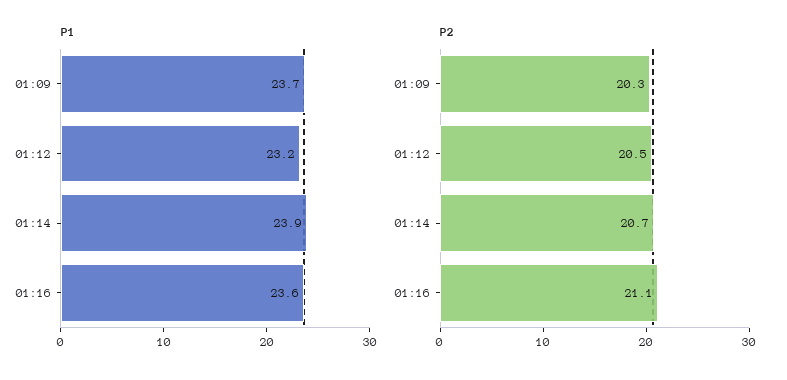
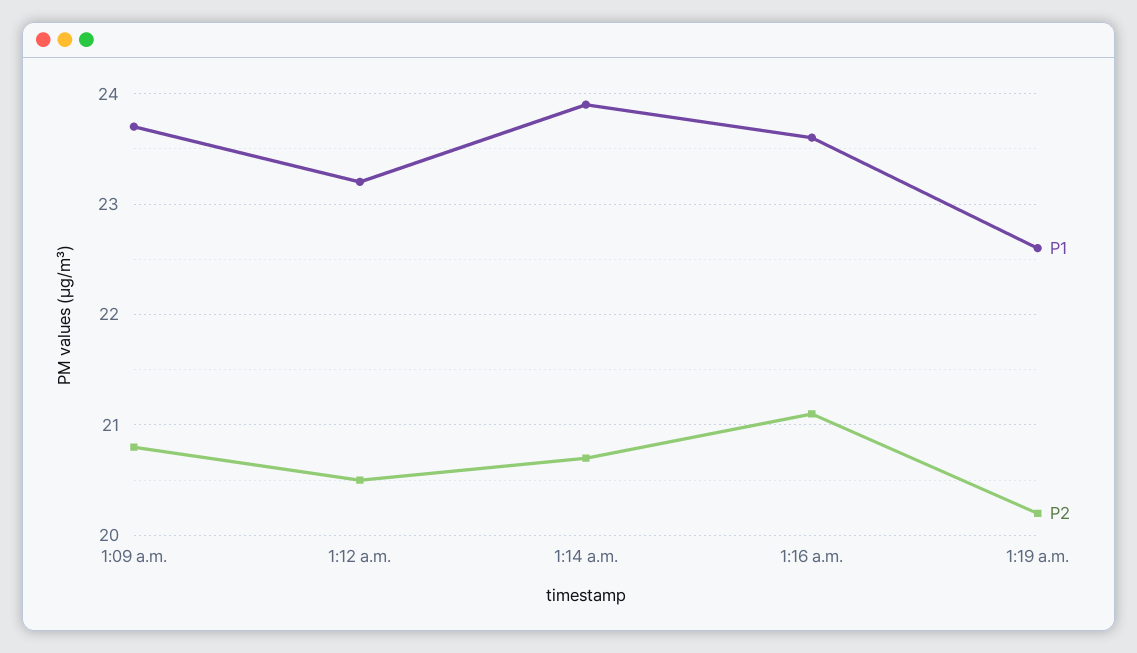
P2, 01:09: 20.3 -> 20.8
P1, 1:19 a.m.: none -> 22.6
P2, 1:19 a.m.: none -> 20.2

